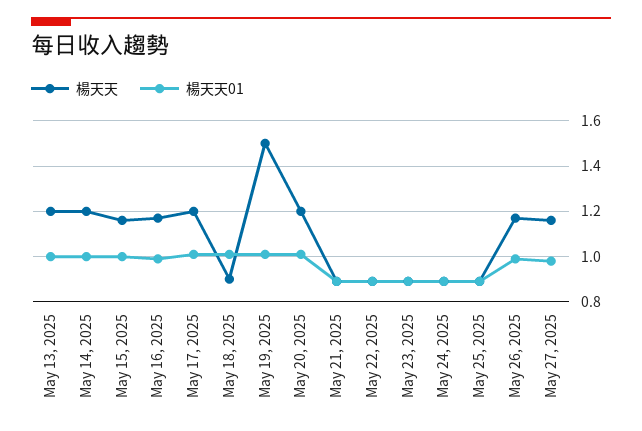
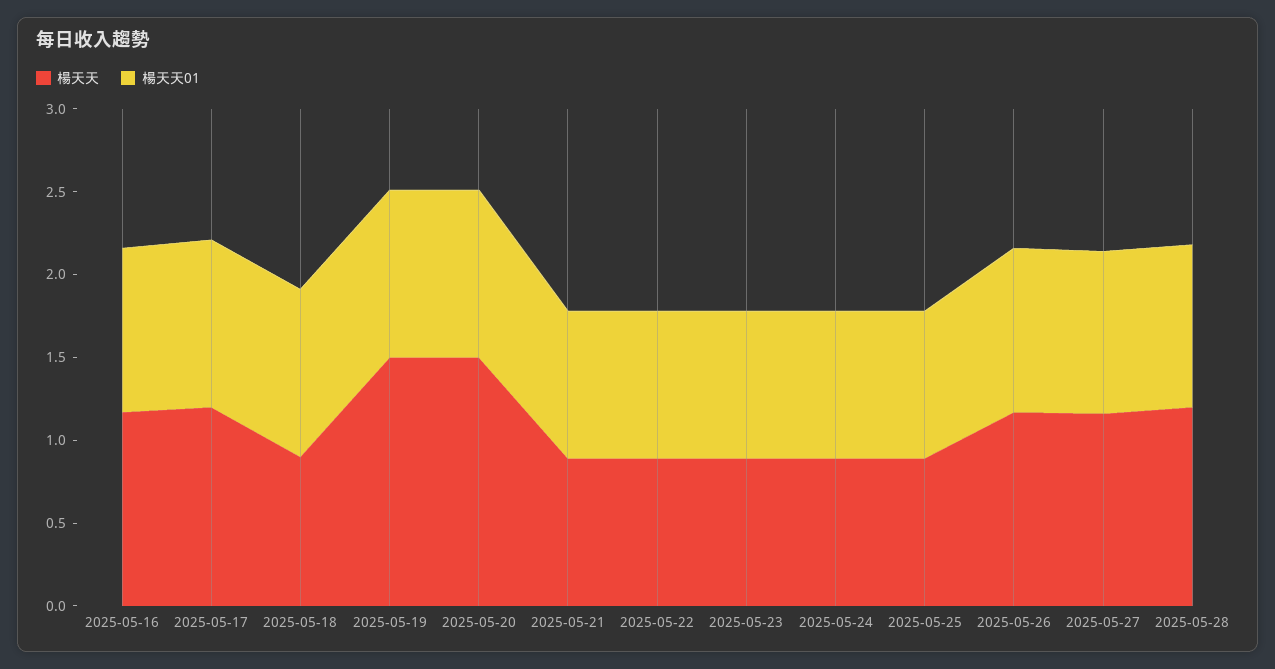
楊天天, May 13, 2025: 1.2 -> none
楊天天01, May 13, 2025: 1 -> none
楊天天, May 14, 2025: 1.2 -> none
楊天天01, May 14, 2025: 1 -> none
楊天天, May 15, 2025: 1.15 -> none
楊天天01, May 15, 2025: 1 -> none
楊天天, May 20, 2025: 1.2 -> 1.5
楊天天, 2025-05-28: none -> 1.2
楊天天01, 2025-05-28: none -> 1

